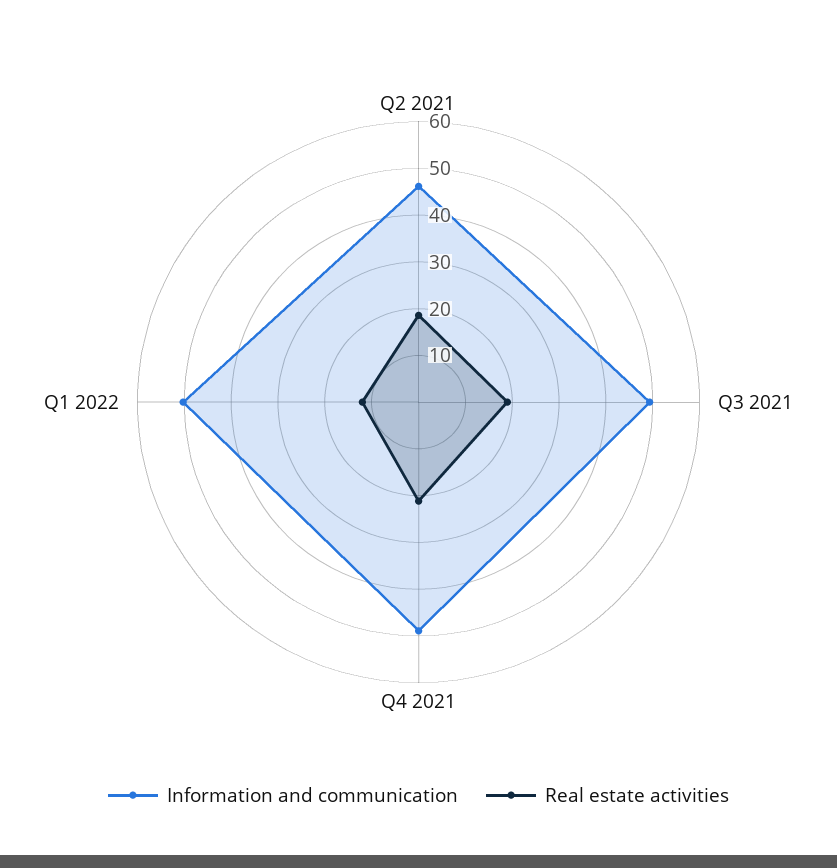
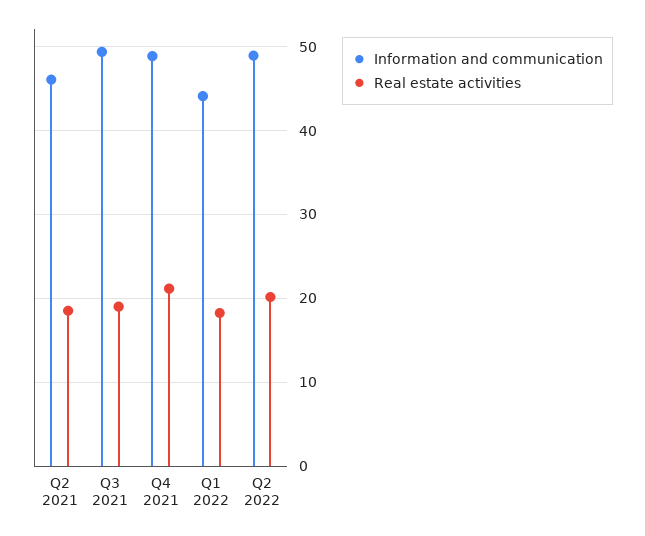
Information and communication, Q1 2022: 50 -> 44
Real estate activities, Q1 2022: 12 -> 18
Information and communication, Q2 2022: none -> 49
Real estate activities, Q2 2022: none -> 20

